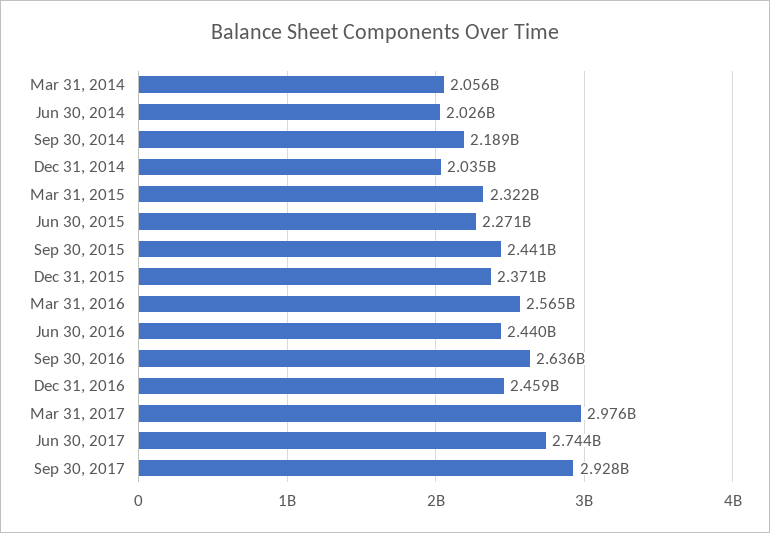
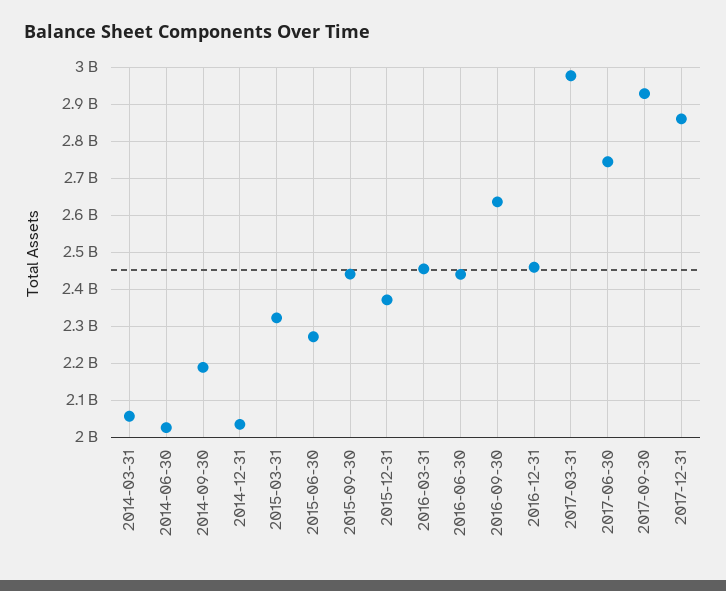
Mar 31, 2016: 2565000000 -> 2460000000
2017-12-31: none -> 2860000000

